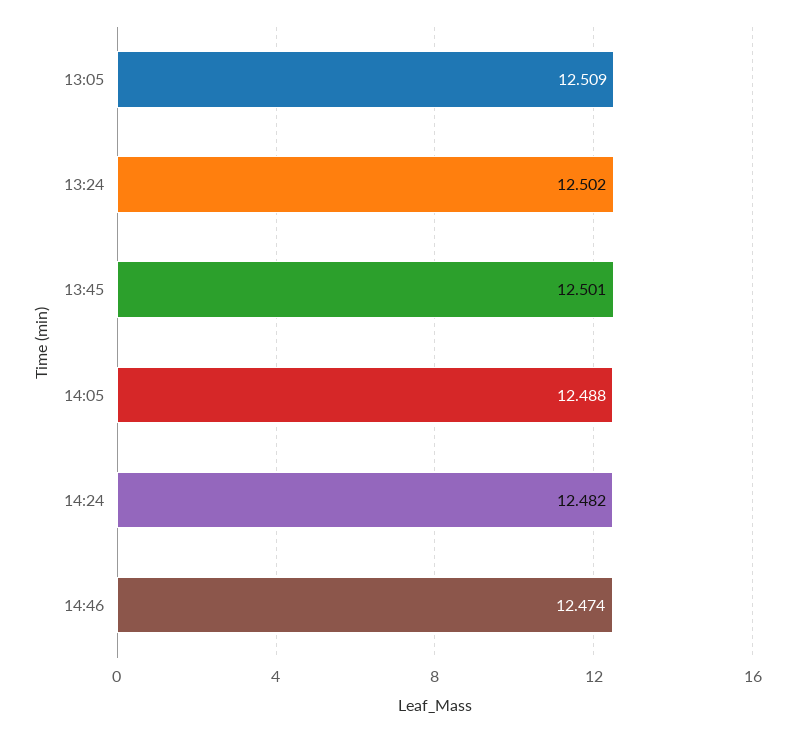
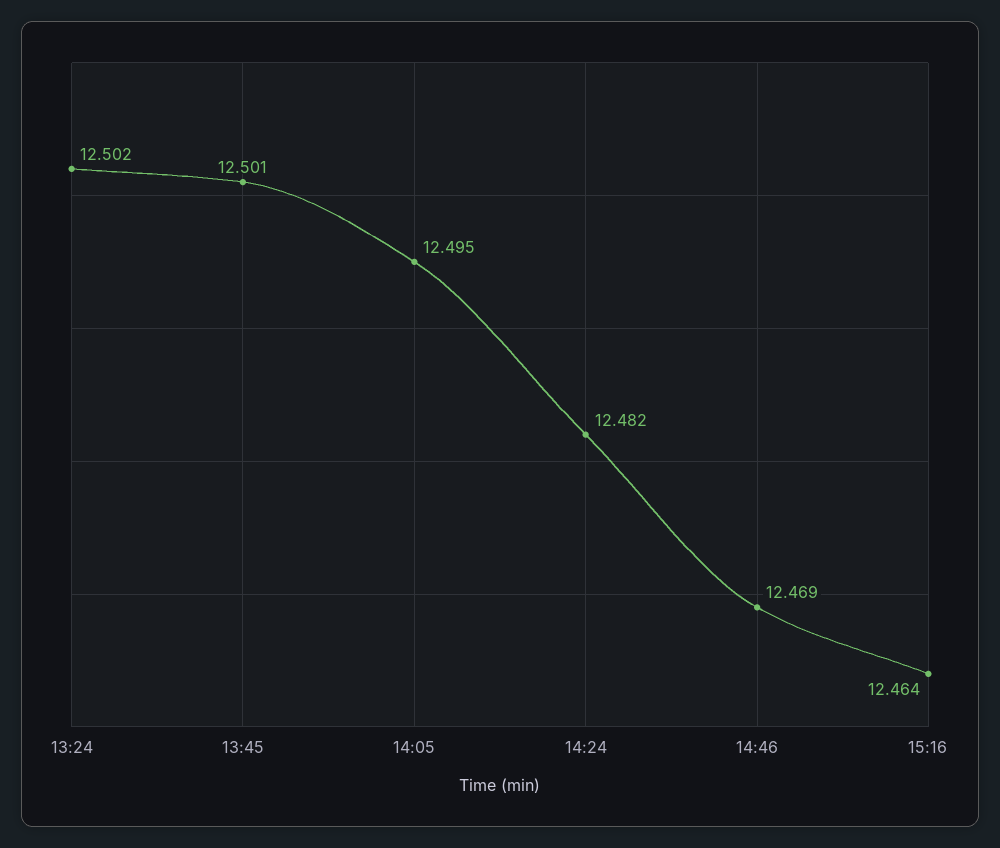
13:05: 12.509 -> none
14:05: 12.488 -> 12.495
14:46: 12.474 -> 12.469
15:16: none -> 12.464

